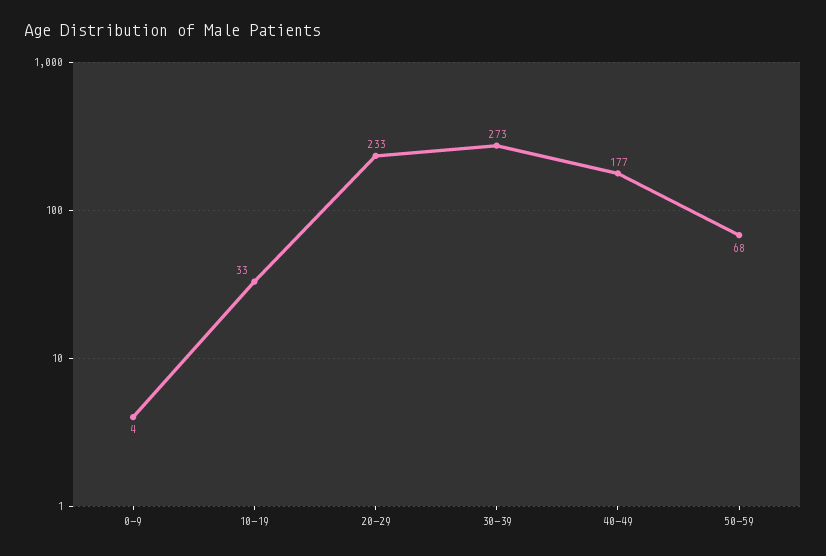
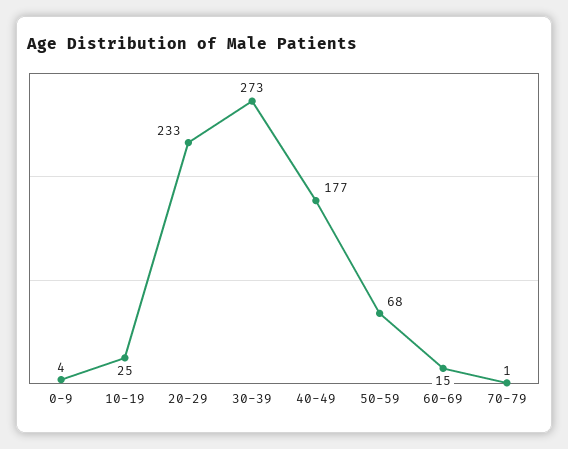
10-19: 33 -> 25
60-69: none -> 15
70-79: none -> 1

